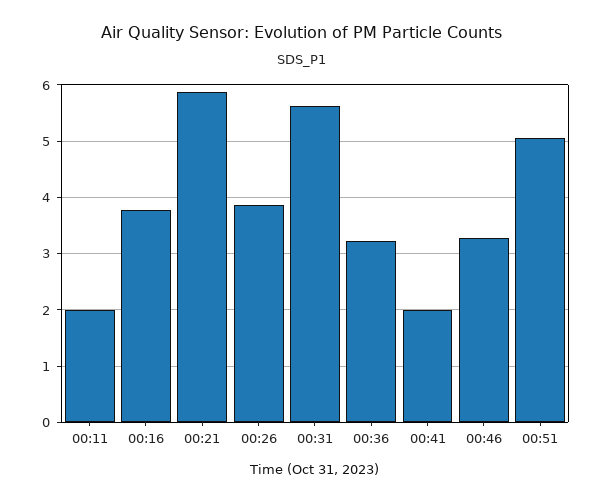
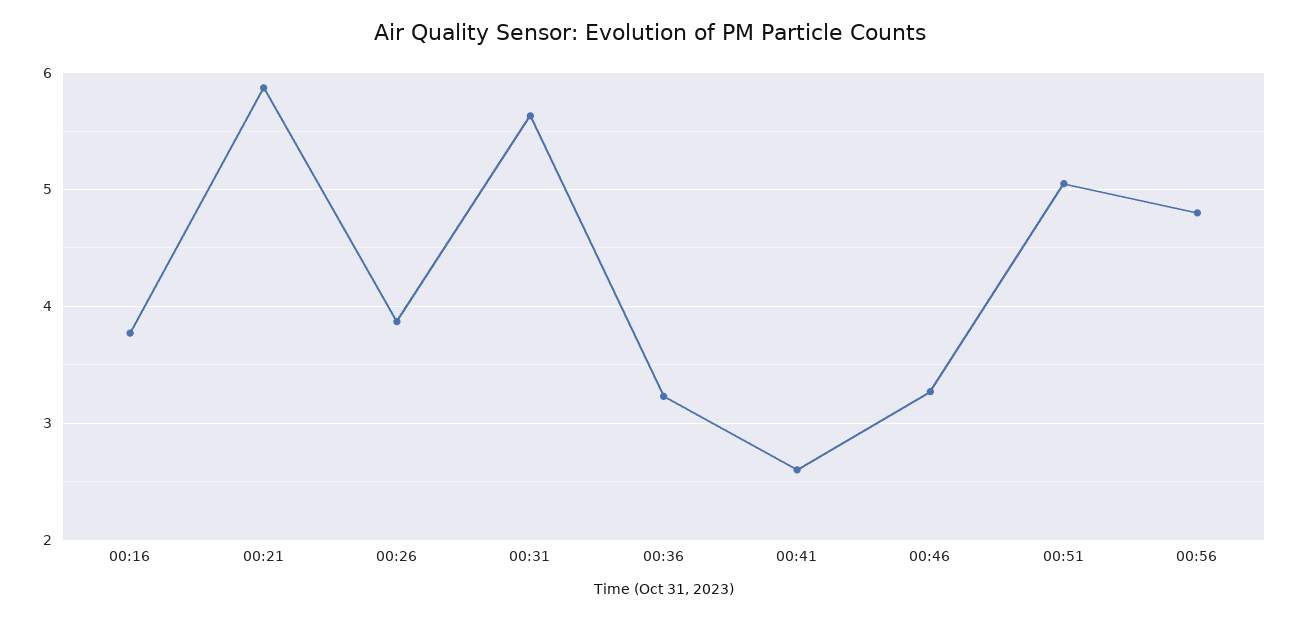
00:11: 2 -> none
00:41: 2 -> 2.6
00:56: none -> 4.8

